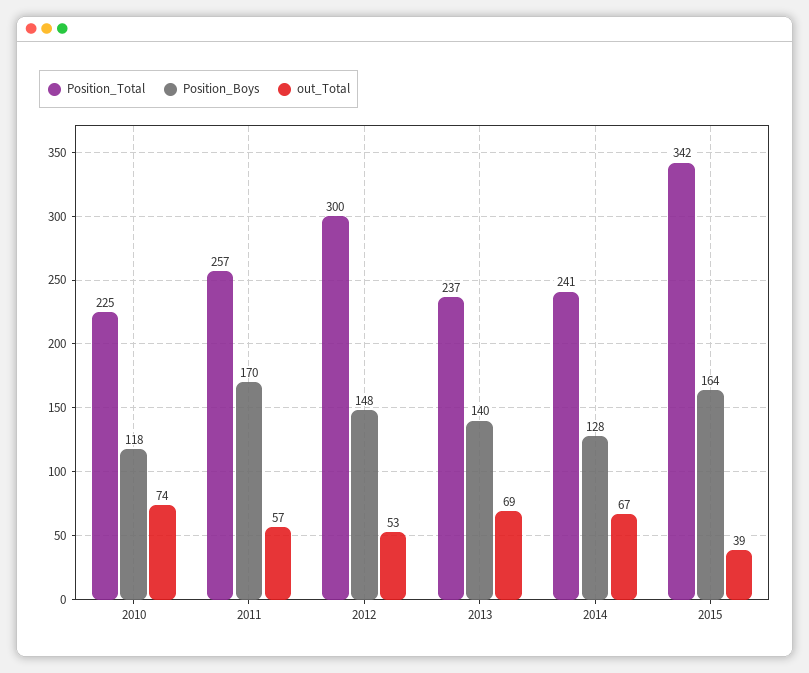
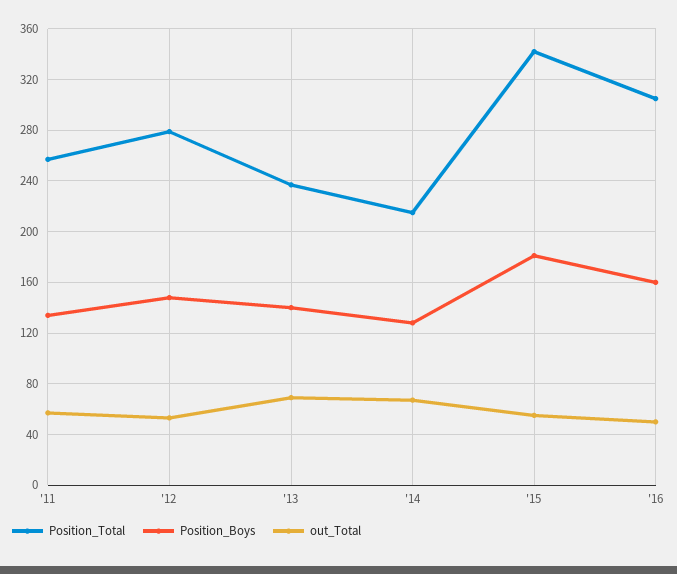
Position_Total, 2010: 225 -> none
Position_Boys, 2010: 118 -> none
out_Total, 2010: 74 -> none
Position_Boys, 2011: 170 -> 135
Position_Total, 2012: 300 -> 280
Position_Total, 2014: 241 -> 215
Position_Boys, 2015: 164 -> 180
out_Total, 2015: 39 -> 55
Position_Total, '16: none -> 305
Position_Boys, '16: none -> 160
out_Total, '16: none -> 50

